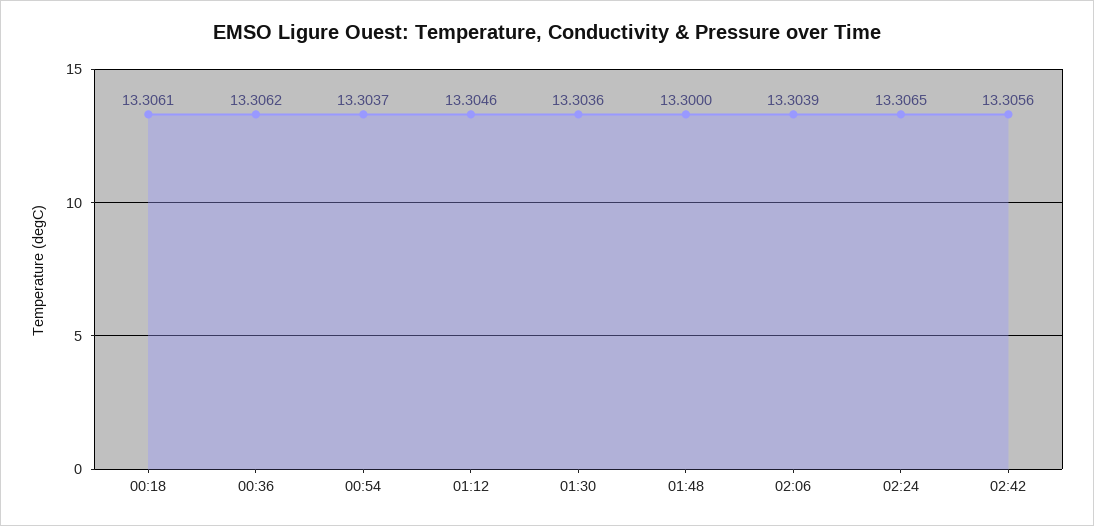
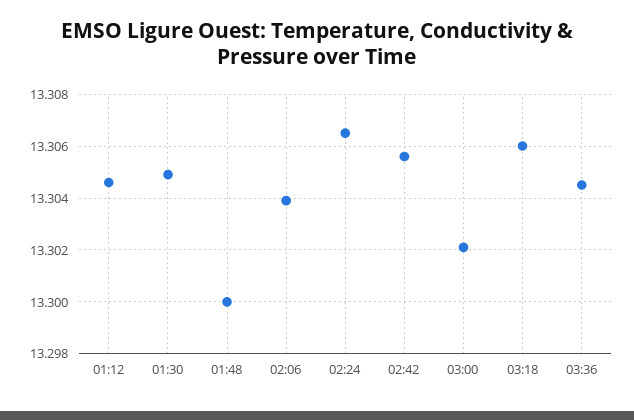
00:18: 13.3061 -> none
00:36: 13.3062 -> none
00:54: 13.3037 -> none
01:30: 13.3036 -> 13.305
03:00: none -> 13.302
03:18: none -> 13.306
03:36: none -> 13.3045

